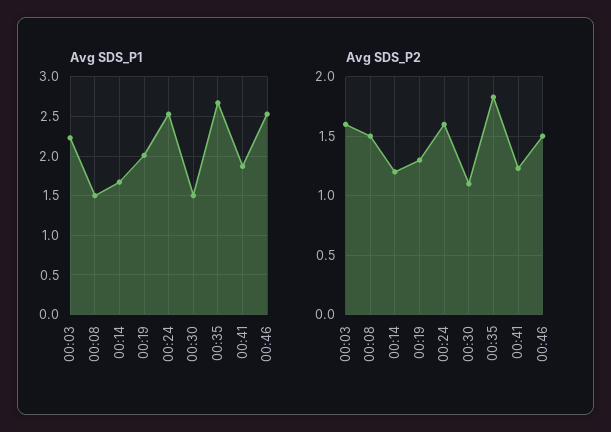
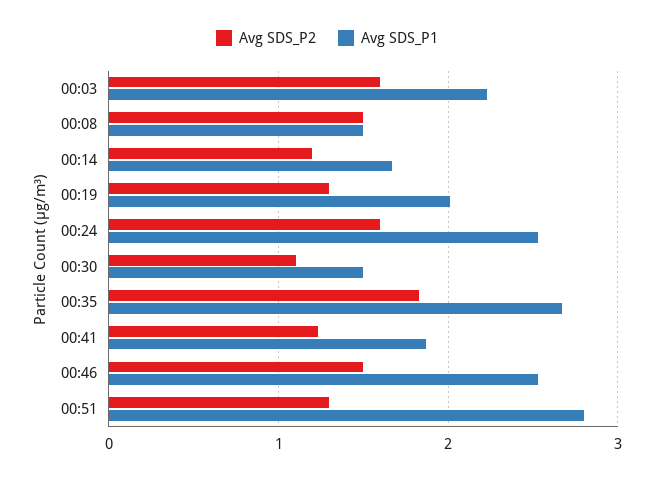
Avg SDS_P2, 00:51: none -> 1.3
Avg SDS_P1, 00:51: none -> 2.8

